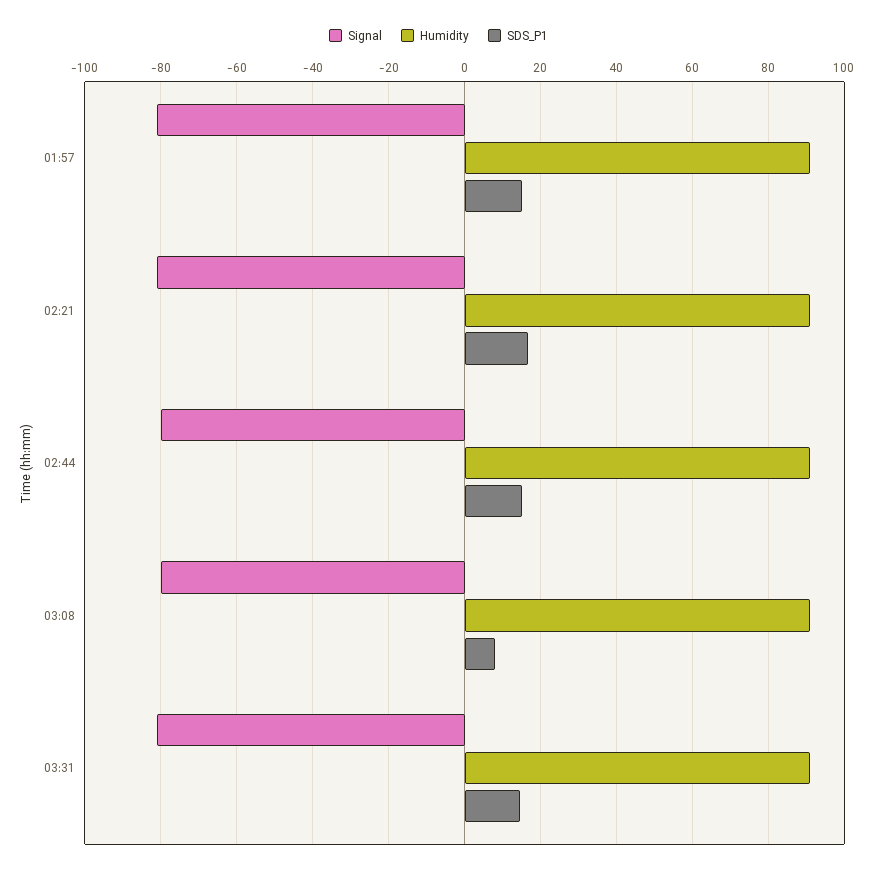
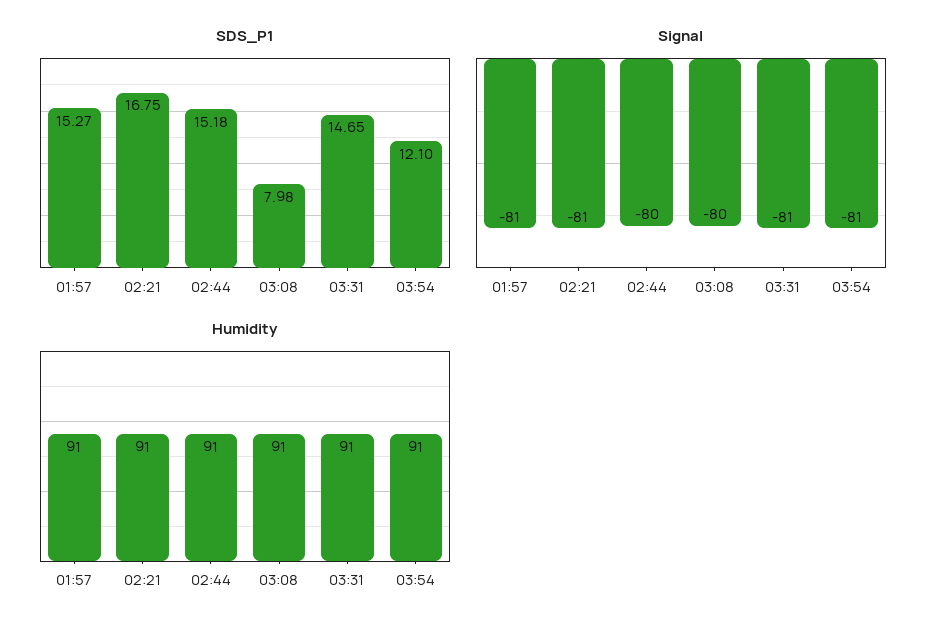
SDS_P1, 03:54: none -> 12.1
Signal, 03:54: none -> -81
Humidity, 03:54: none -> 91

